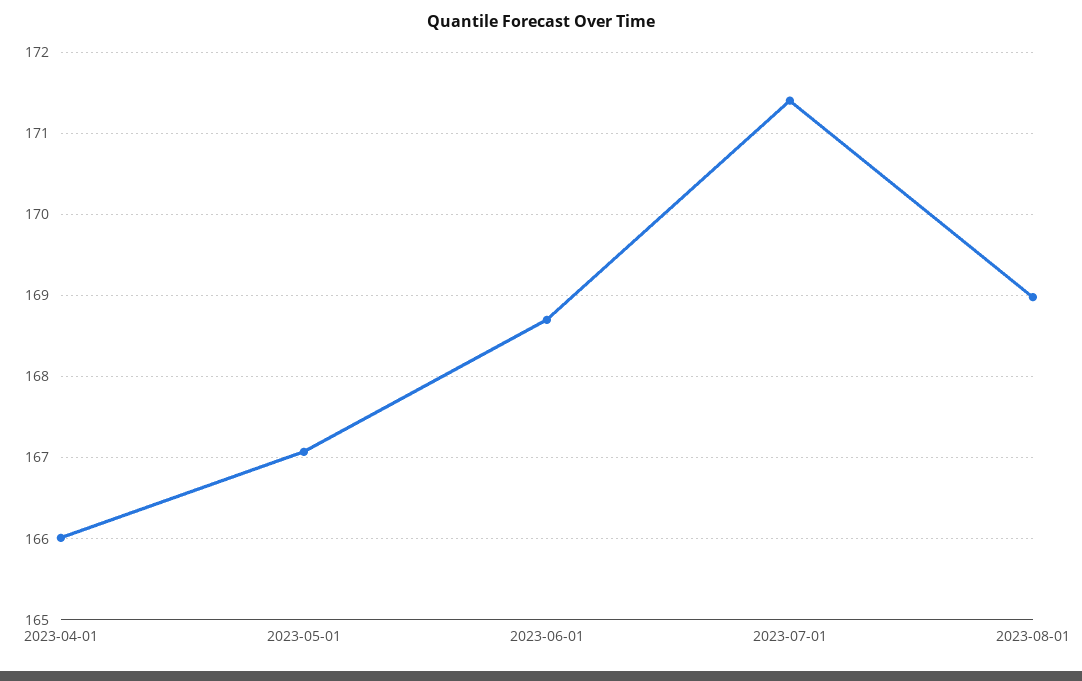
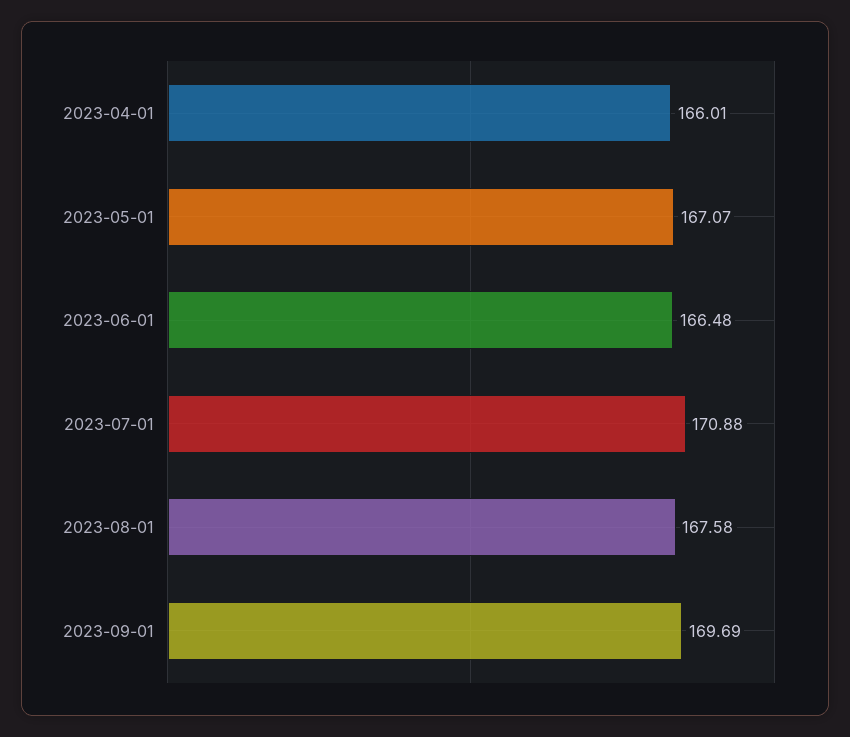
2023-06-01: 168.7 -> 166.48
2023-07-01: 171.4 -> 170.88
2023-08-01: 169 -> 167.58
2023-09-01: none -> 169.69

